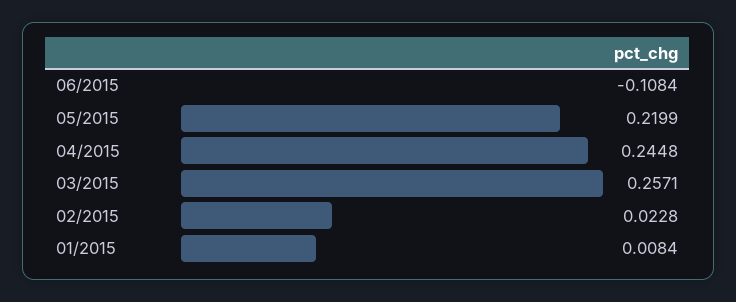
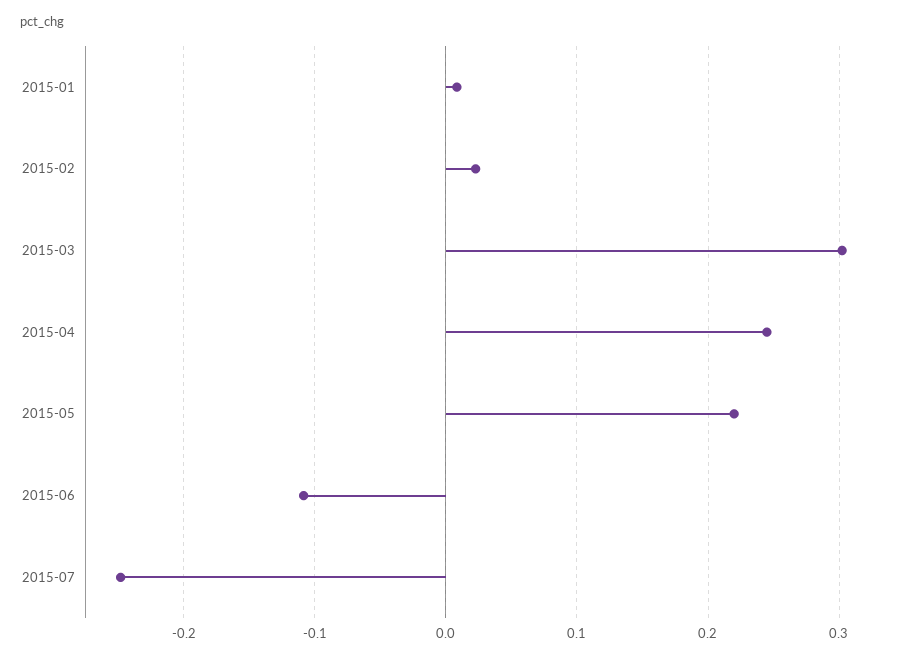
03/2015: 0.2571 -> 0.3
2015-07: none -> -0.25

